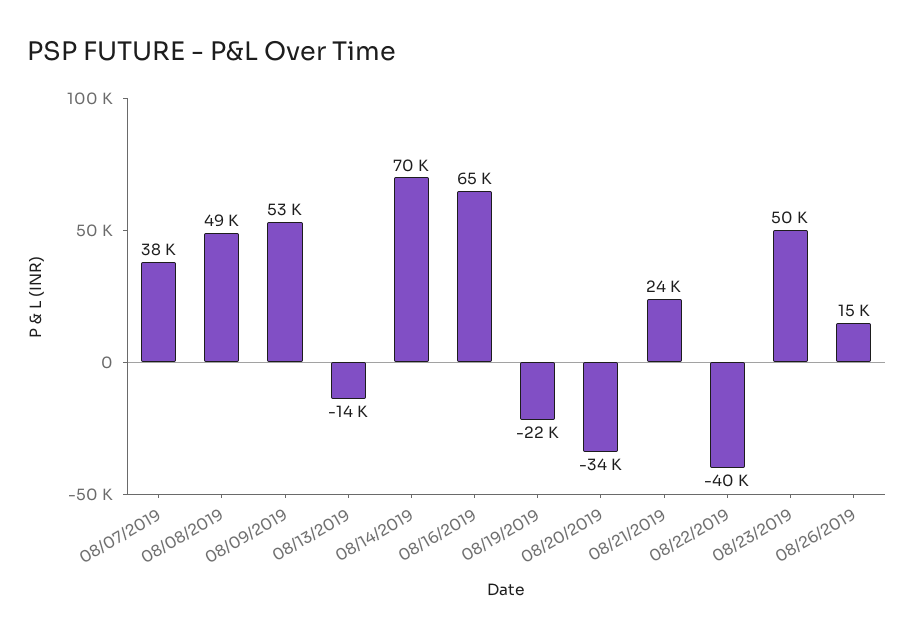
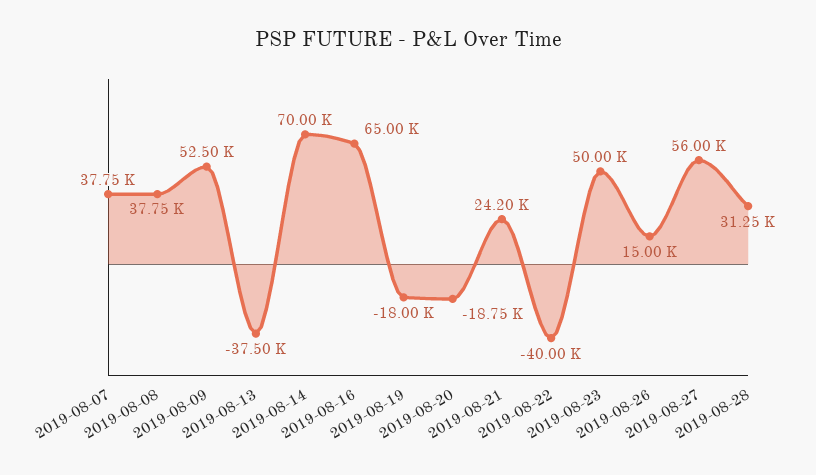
08/08/2019: 49000 -> 37750
08/13/2019: -14000 -> -37500
08/19/2019: -22000 -> -18000
08/20/2019: -34000 -> -18750
2019-08-27: none -> 56000
2019-08-28: none -> 31250

